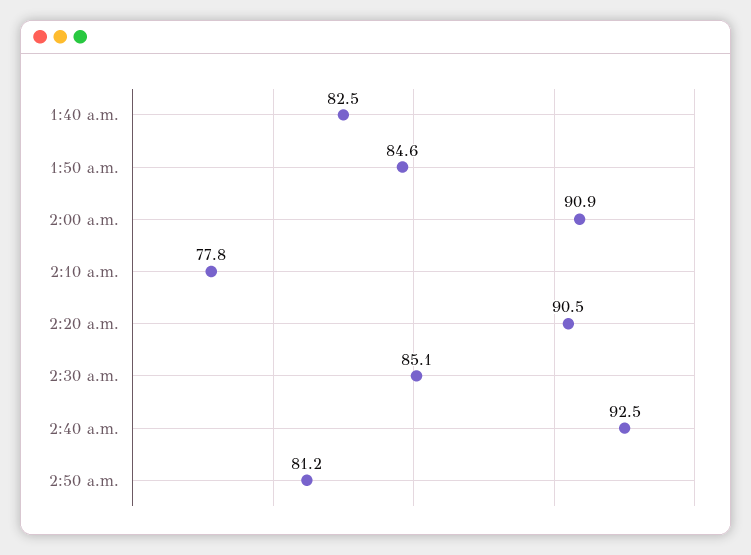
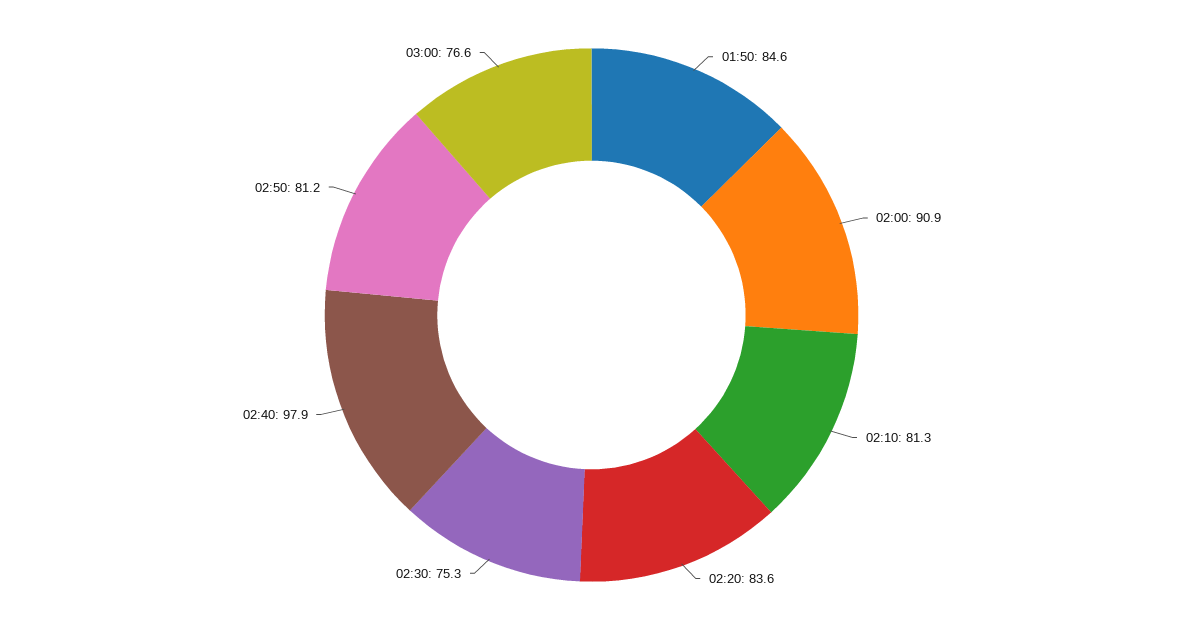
1:40 a.m.: 82.5 -> none
2:10 a.m.: 77.8 -> 81.3
2:20 a.m.: 90.5 -> 83.6
2:30 a.m.: 85.1 -> 75.3
2:40 a.m.: 92.5 -> 97.9
03:00: none -> 76.6

